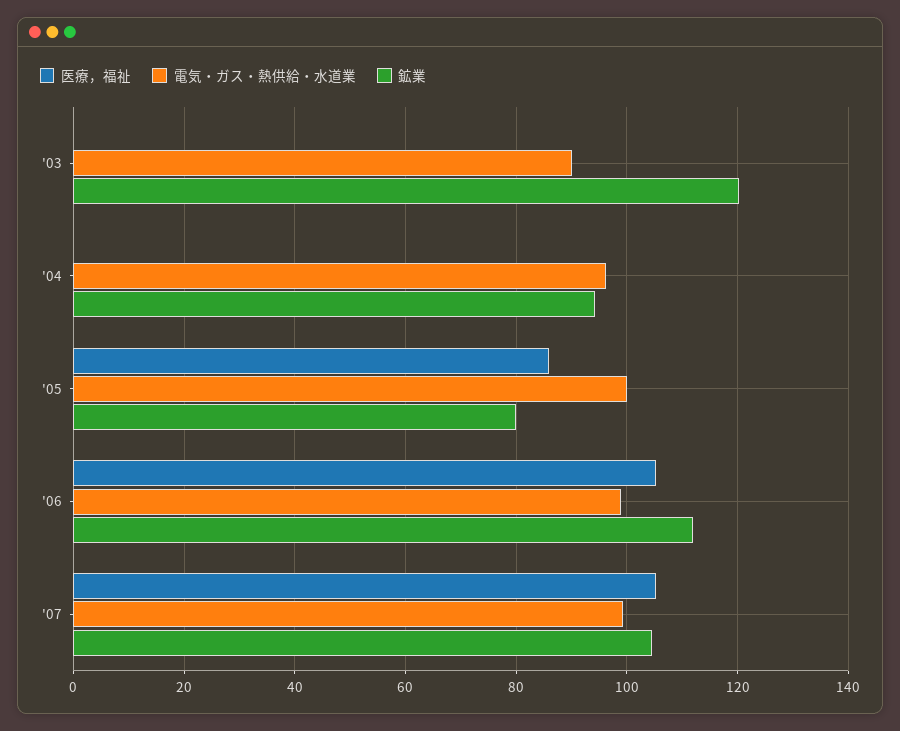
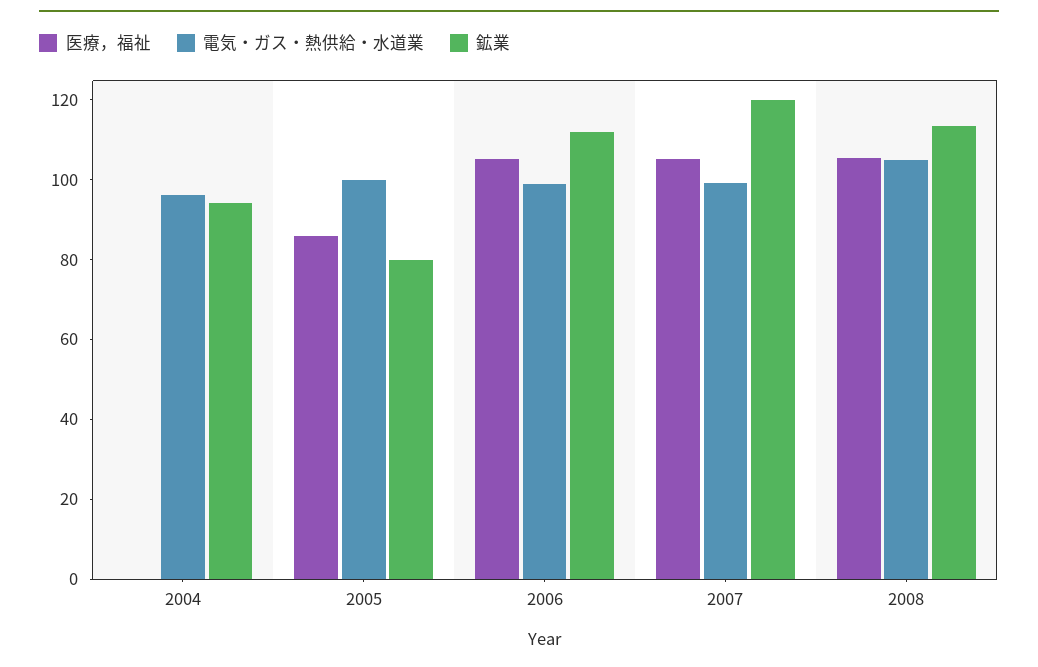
医療，福祉, '03: 0 -> none
電気・ガス・熱供給・水道業, '03: 90 -> none
鉱業, '03: 120 -> none
鉱業, '07: 104 -> 120
医療，福祉, 2008: none -> 105
電気・ガス・熱供給・水道業, 2008: none -> 105
鉱業, 2008: none -> 115

